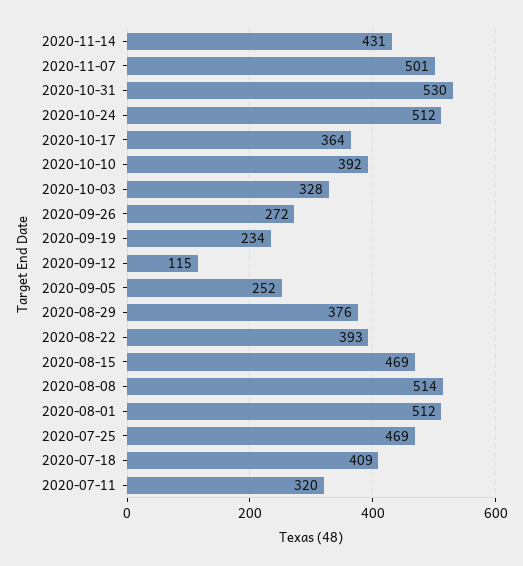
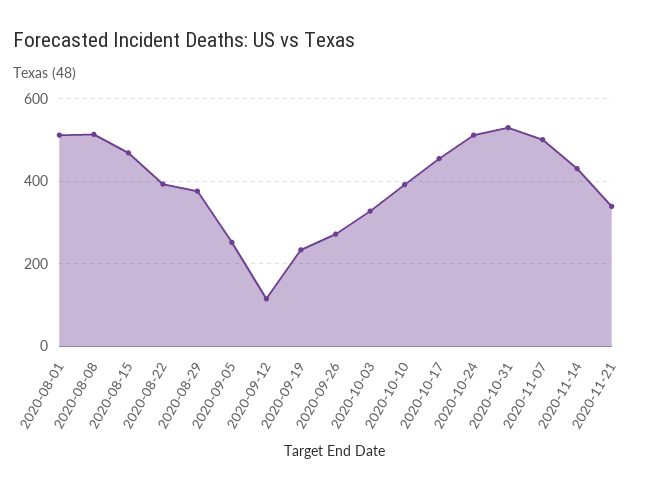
2020-10-17: 364 -> 460
2020-07-25: 469 -> none
2020-07-18: 409 -> none
2020-07-11: 320 -> none
2020-11-21: none -> 340

